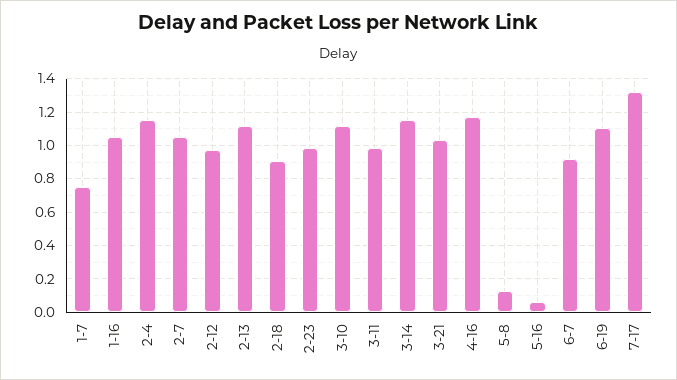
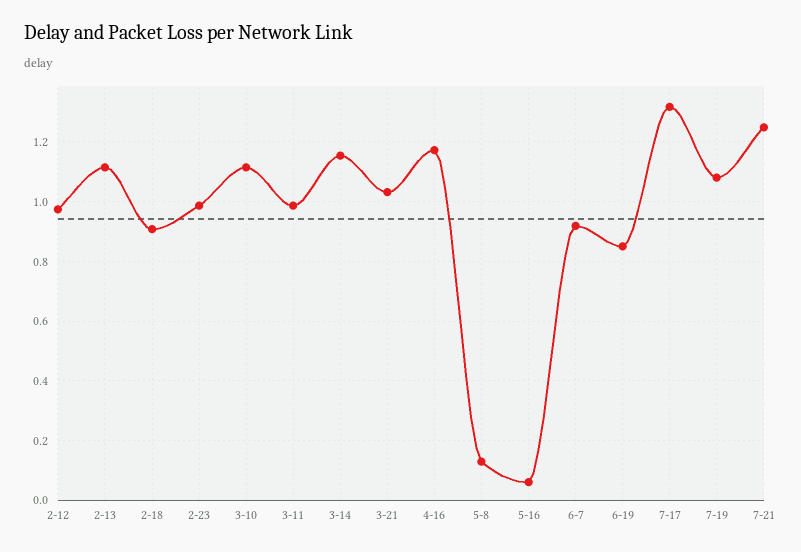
1-7: 0.75 -> none
1-16: 1.05 -> none
2-4: 1.15 -> none
2-7: 1.05 -> none
6-19: 1.1 -> 0.85
7-19: none -> 1.075
7-21: none -> 1.25

